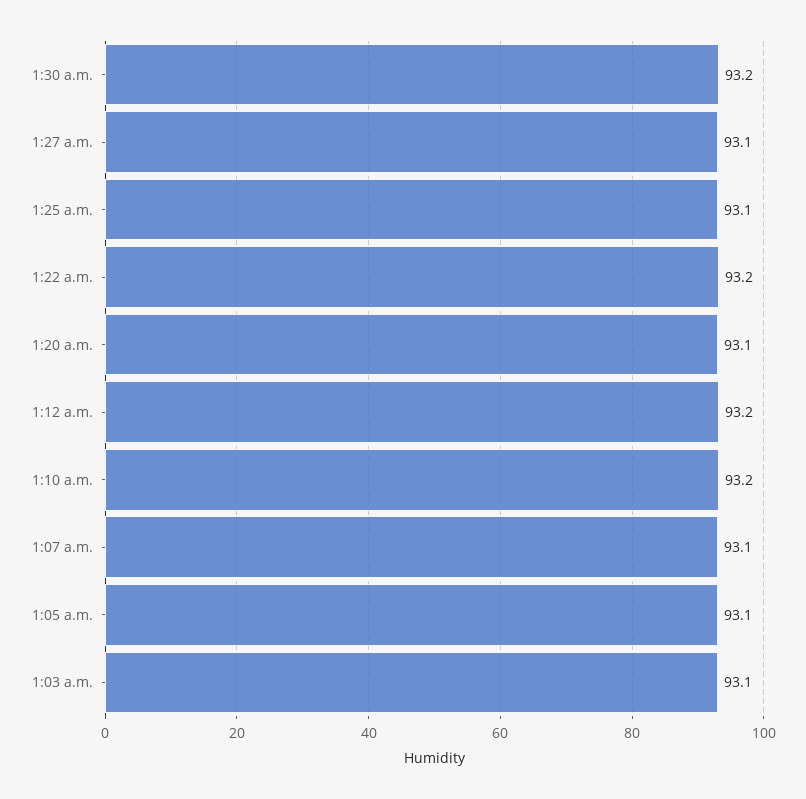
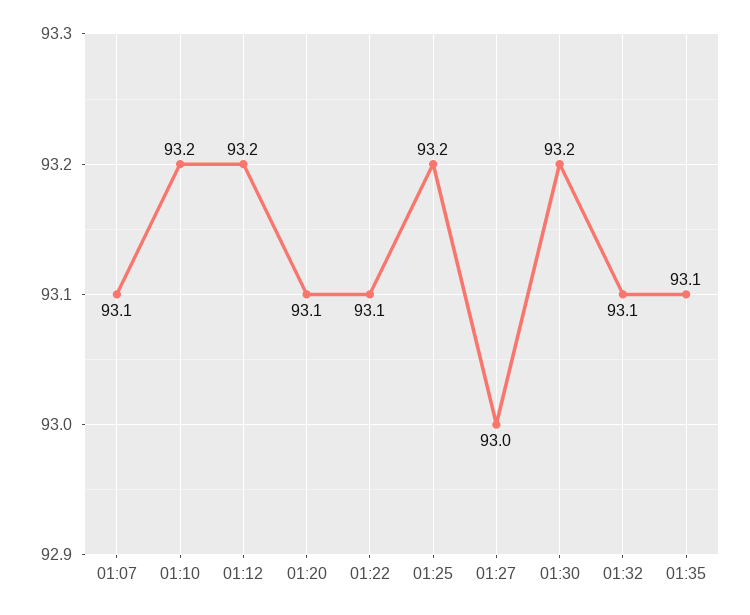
1:27 a.m.: 93.1 -> 93
1:25 a.m.: 93.1 -> 93.2
1:22 a.m.: 93.2 -> 93.1
1:05 a.m.: 93.1 -> none
1:03 a.m.: 93.1 -> none
01:32: none -> 93.1
01:35: none -> 93.1

